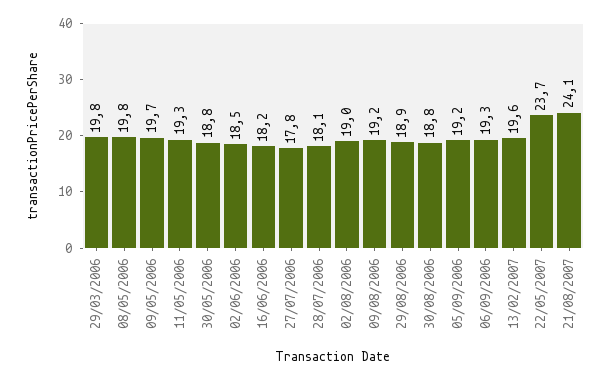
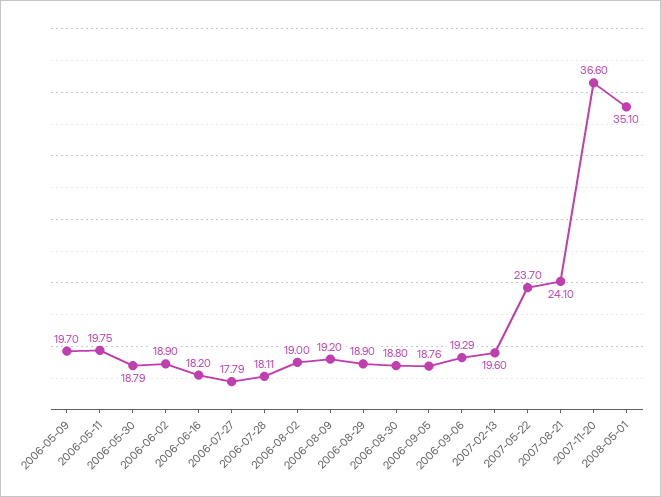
29/03/2006: 19.8 -> none
08/05/2006: 19.8 -> none
11/05/2006: 19.3 -> 19.75
02/06/2006: 18.5 -> 18.9
05/09/2006: 19.2 -> 18.76
2007-11-20: none -> 36.6
2008-05-01: none -> 35.1

